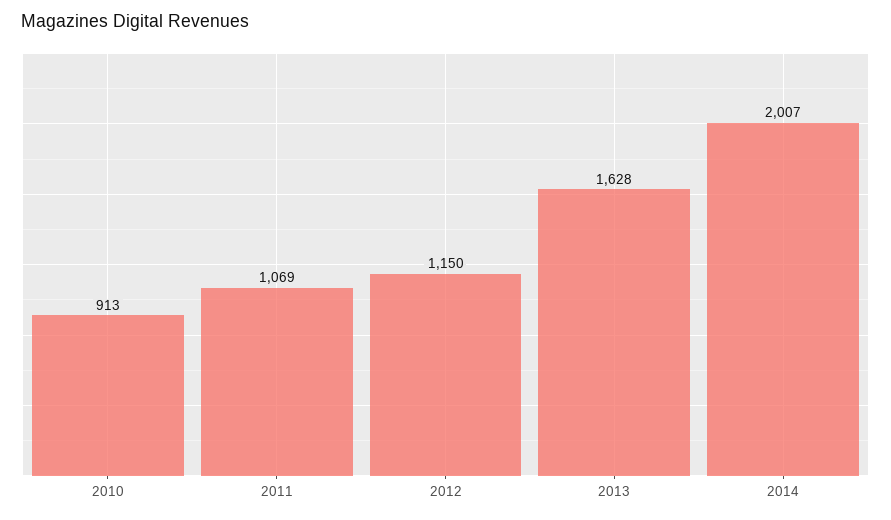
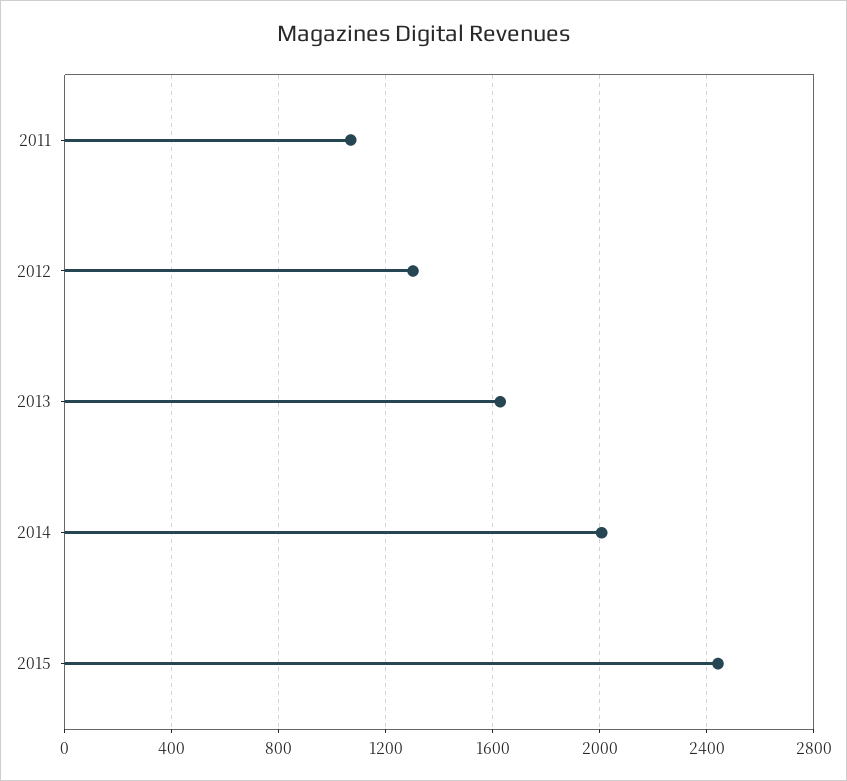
2010: 913 -> none
2012: 1150 -> 1300
2015: none -> 2450

